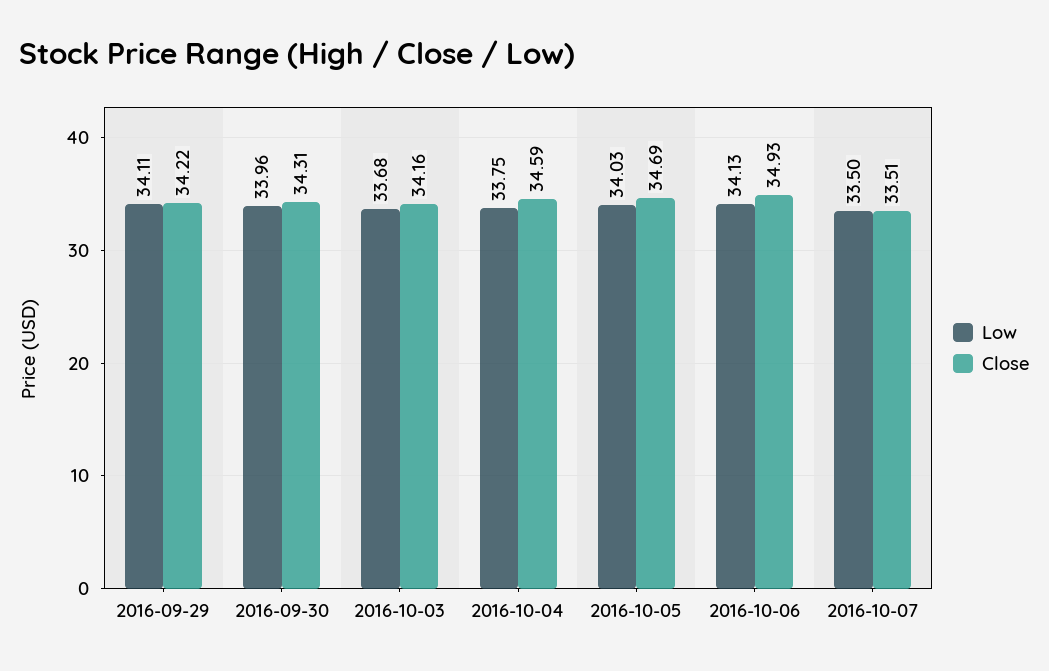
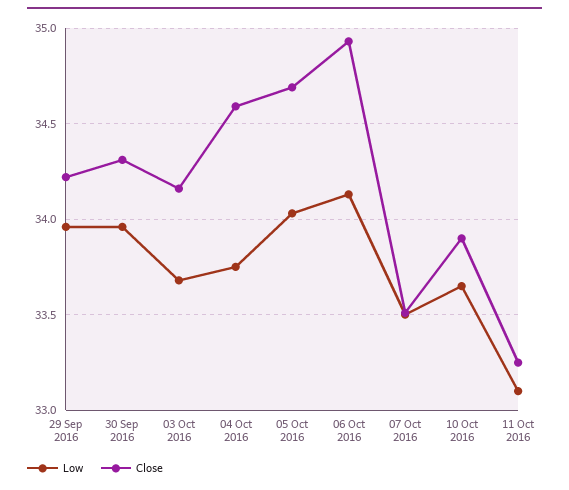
Low, 2016-09-29: 34.11 -> 33.95
Low, 10 Oct 2016: none -> 33.65
Close, 10 Oct 2016: none -> 33.9
Low, 11 Oct 2016: none -> 33.1
Close, 11 Oct 2016: none -> 33.25

